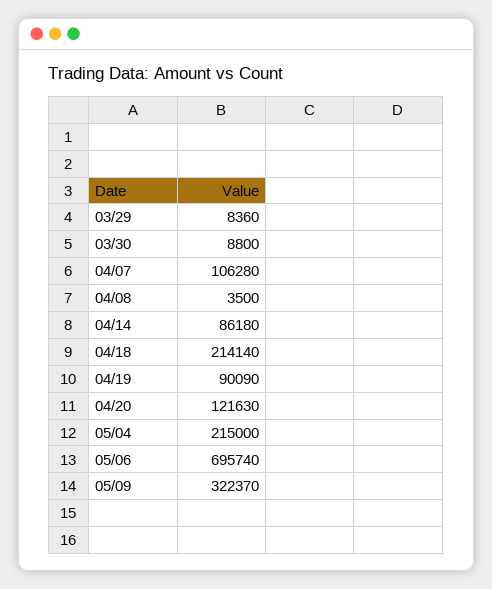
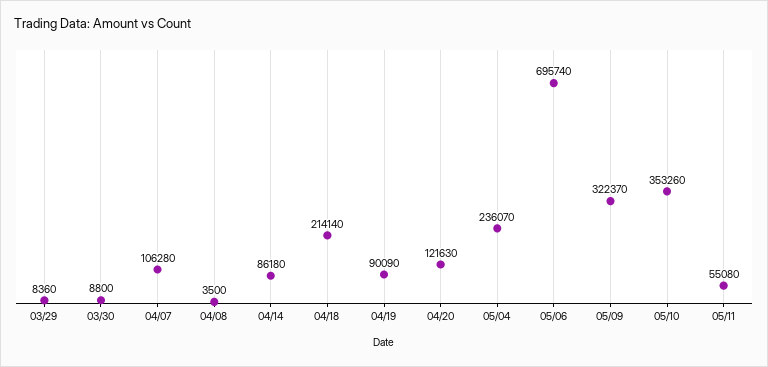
05/04: 215000 -> 236070
05/10: none -> 353260
05/11: none -> 55080

